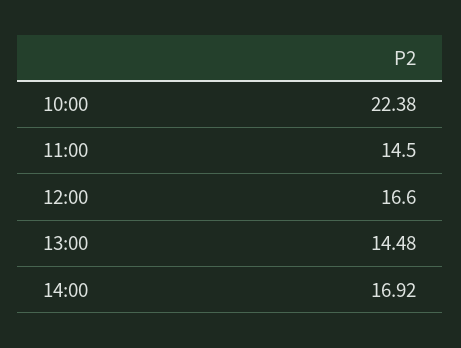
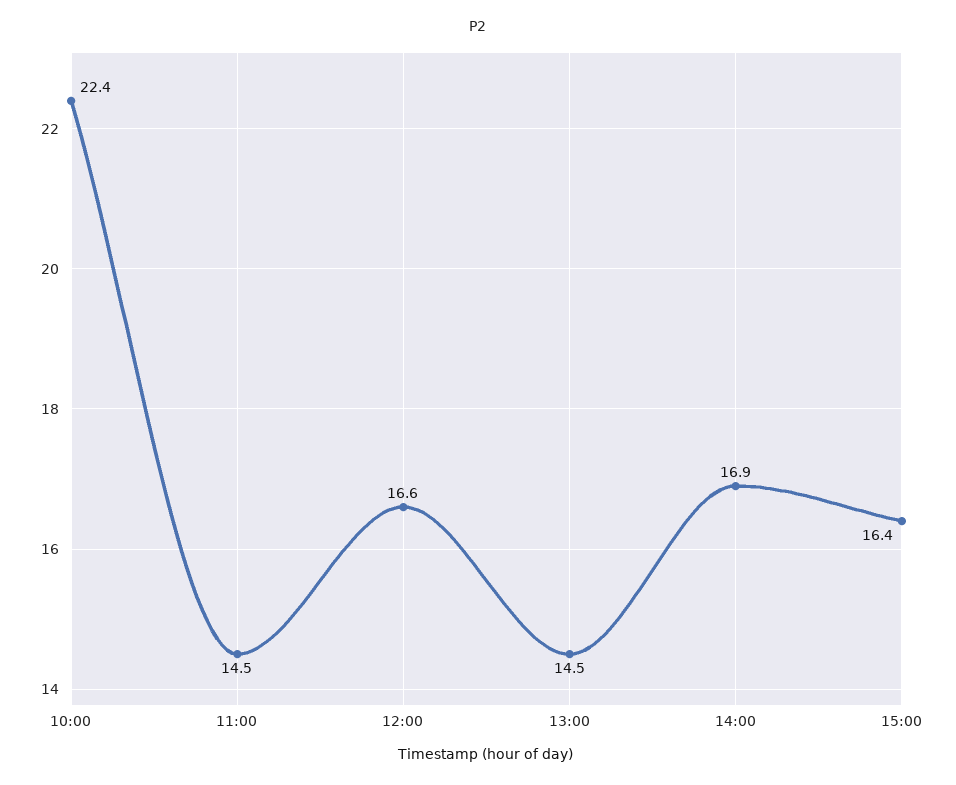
15:00: none -> 16.4

